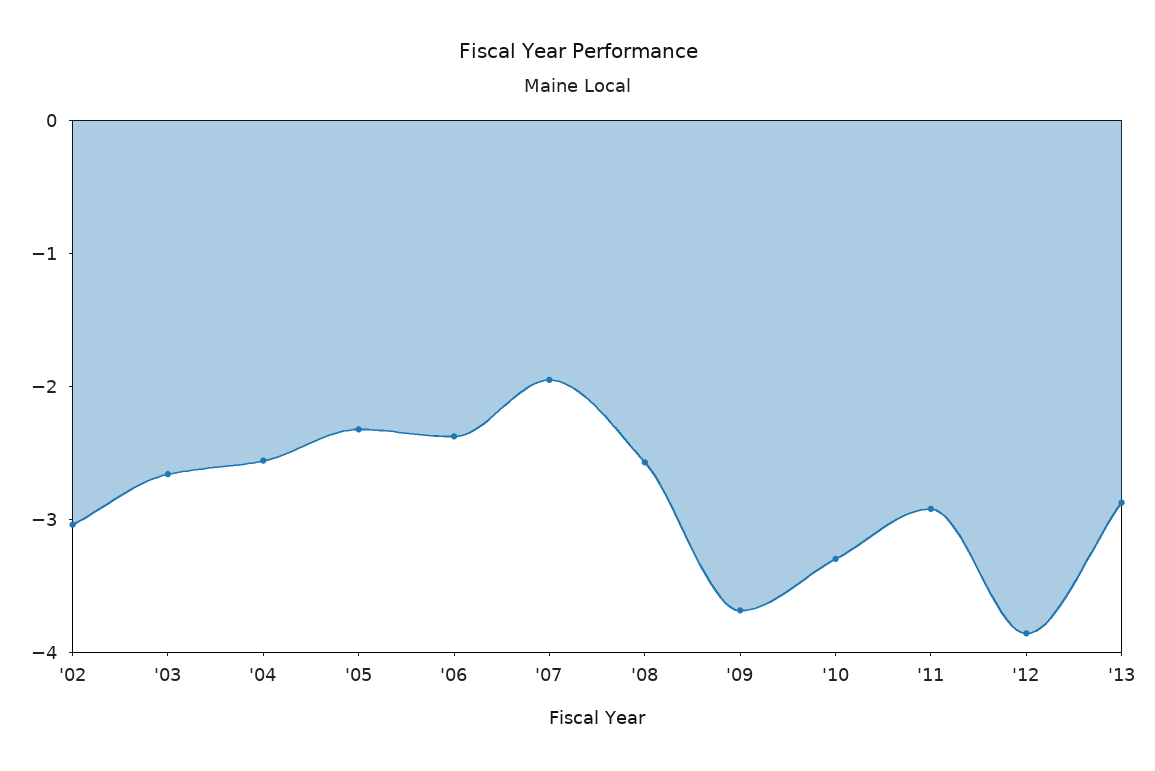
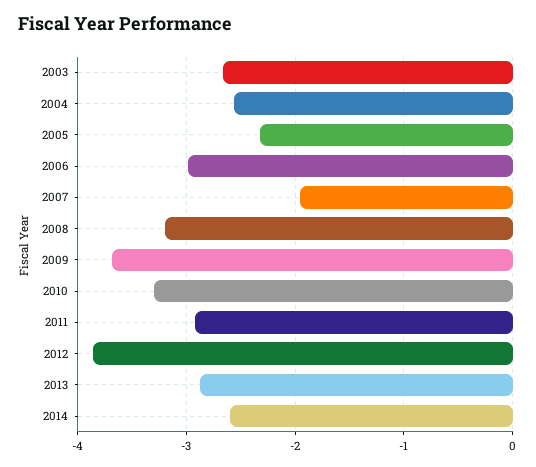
'02: -3 -> none
'06: -2.4 -> -3
'08: -2.6 -> -3.2
2014: none -> -2.6

